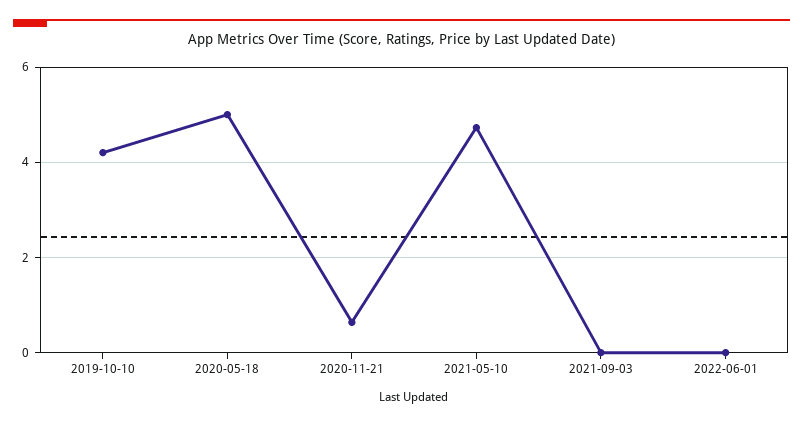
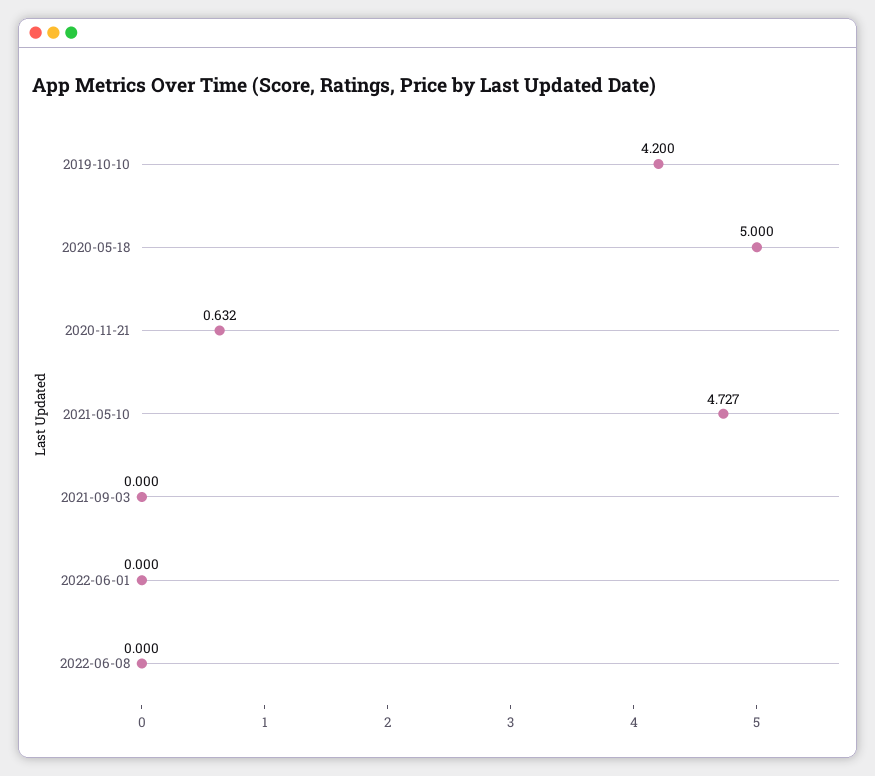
2022-06-08: none -> 0

